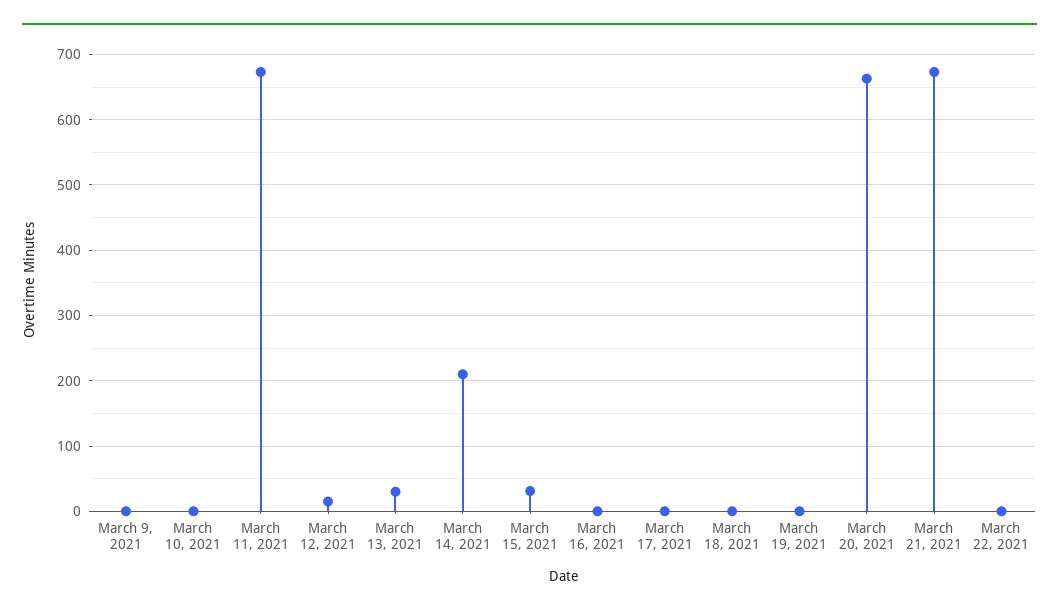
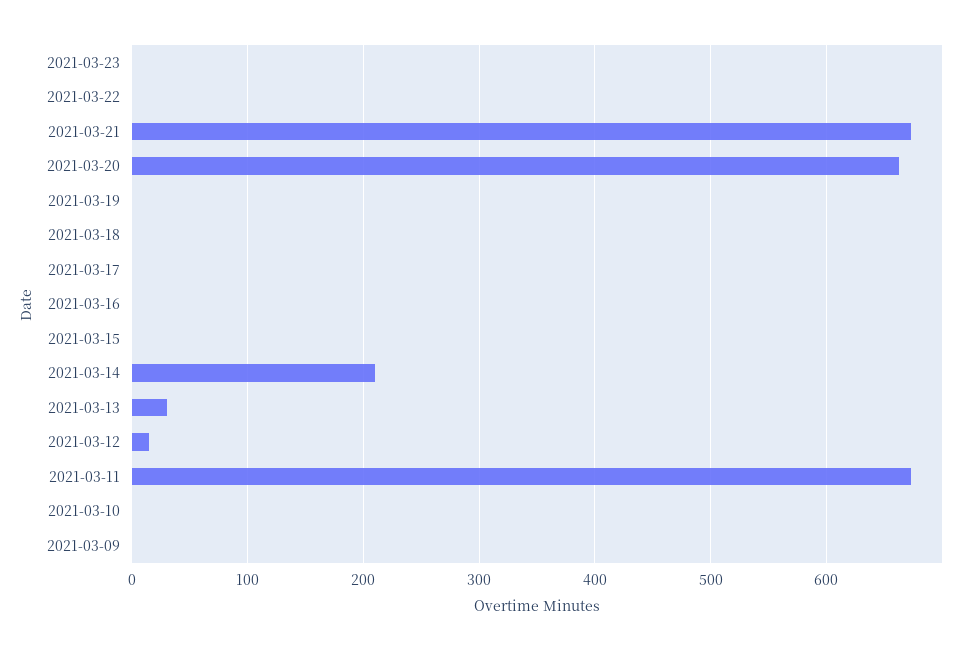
March 15, 2021: 30 -> 0
2021-03-23: none -> 0

